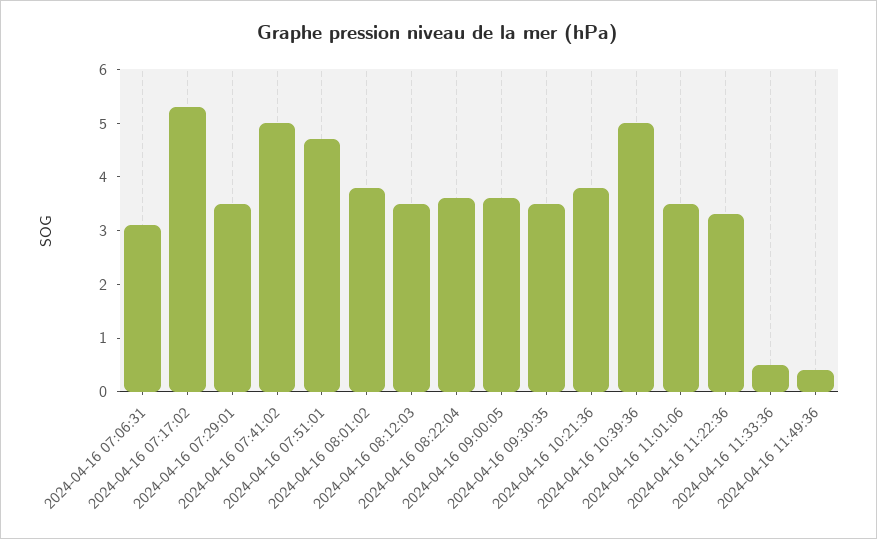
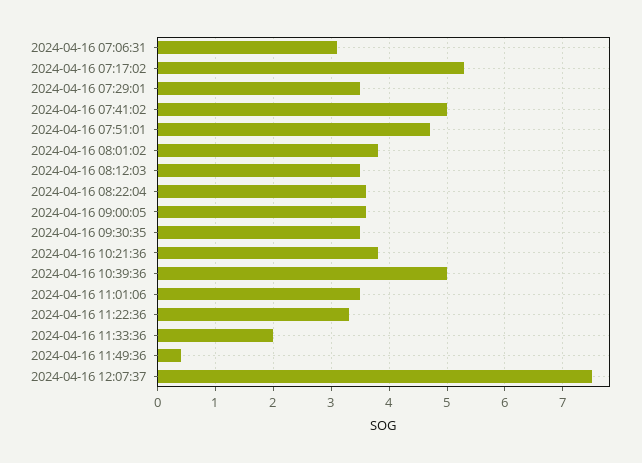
2024-04-16 11:33:36: 0.5 -> 2
2024-04-16 12:07:37: none -> 7.5

